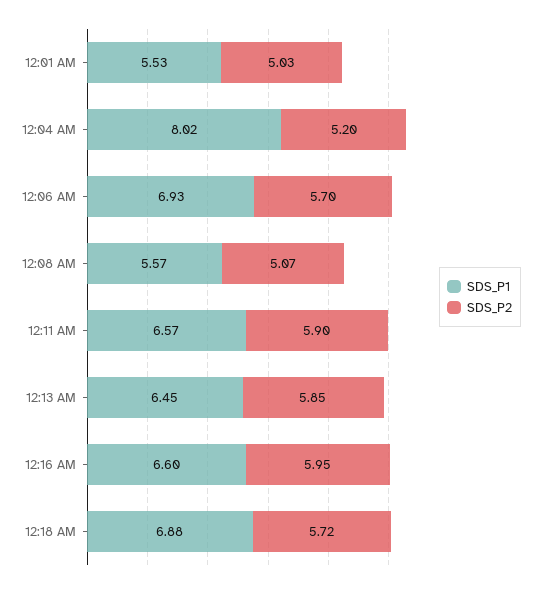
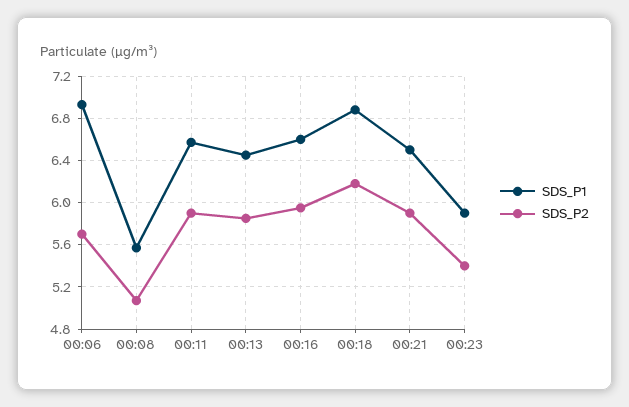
SDS_P1, 12:01 AM: 5.53 -> none
SDS_P2, 12:01 AM: 5.03 -> none
SDS_P1, 12:04 AM: 8.02 -> none
SDS_P2, 12:04 AM: 5.2 -> none
SDS_P2, 12:18 AM: 5.72 -> 6.2
SDS_P1, 00:21: none -> 6.5
SDS_P2, 00:21: none -> 5.9
SDS_P1, 00:23: none -> 5.9
SDS_P2, 00:23: none -> 5.4

